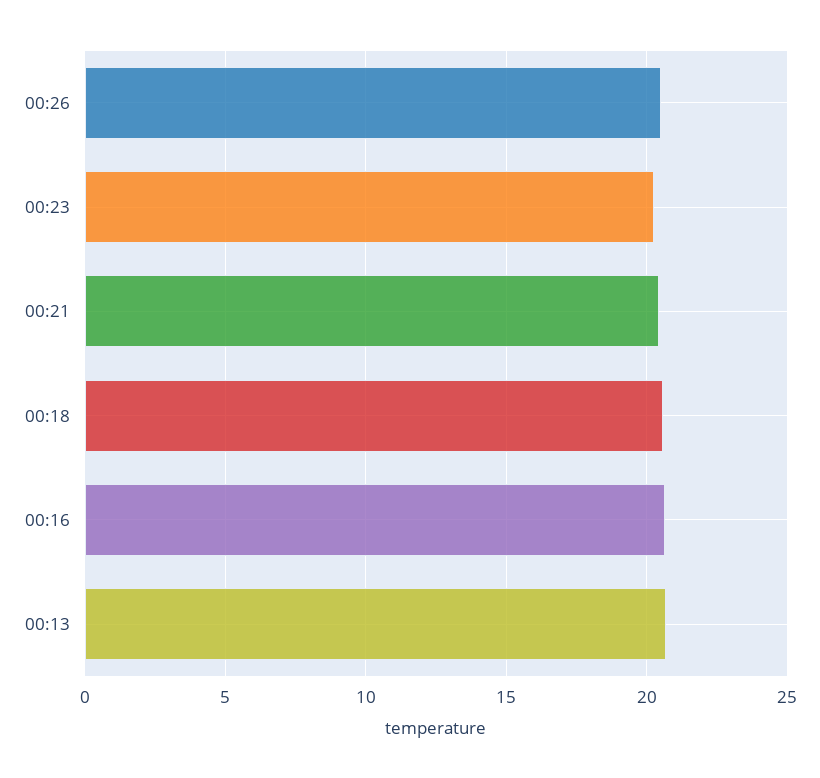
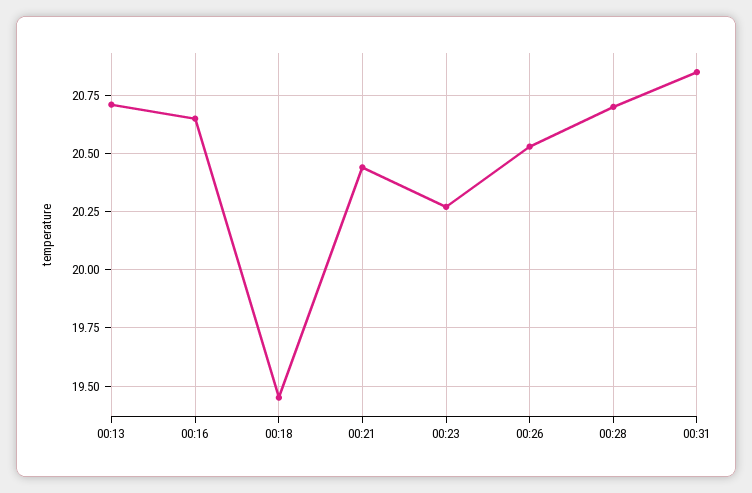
00:18: 20.5 -> 19.45
00:28: none -> 20.7
00:31: none -> 20.85

